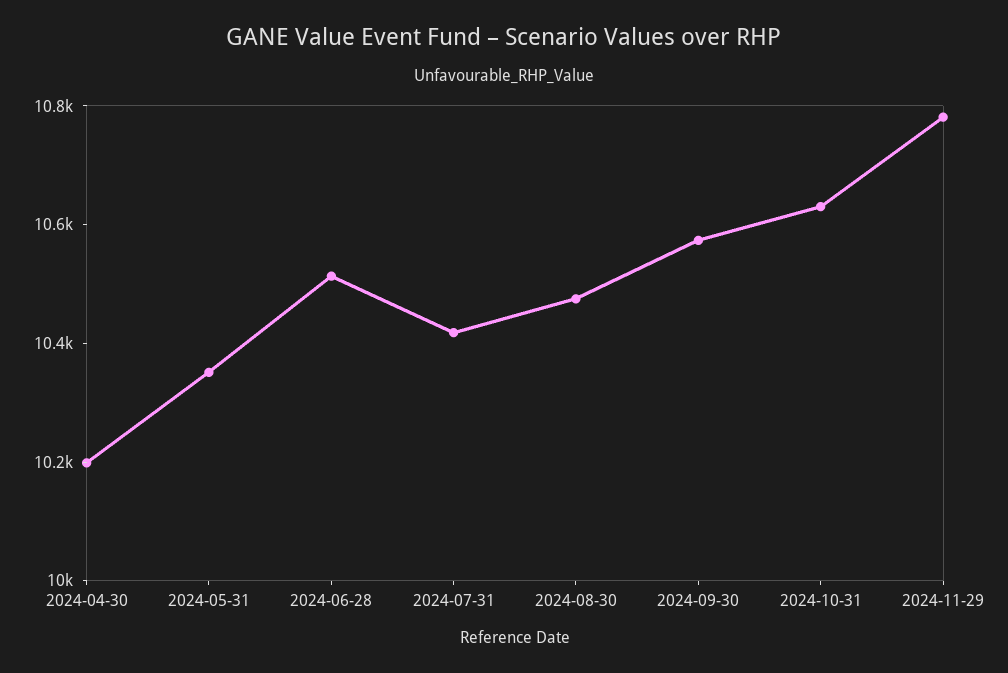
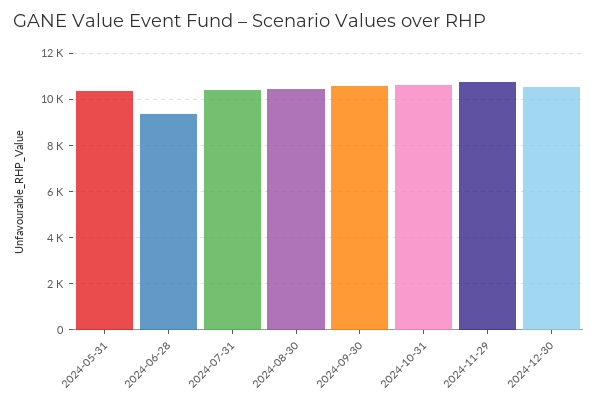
2024-04-30: 10200 -> none
2024-06-28: 10500 -> 9500
2024-12-30: none -> 10500

